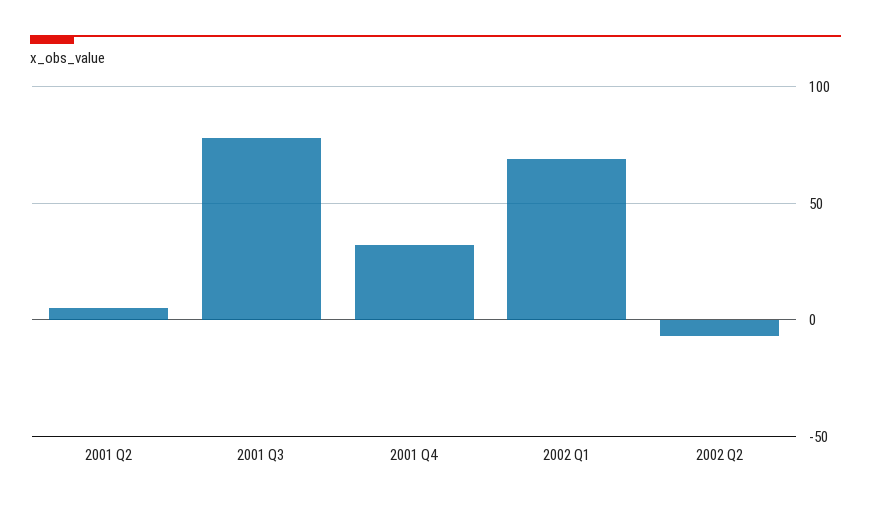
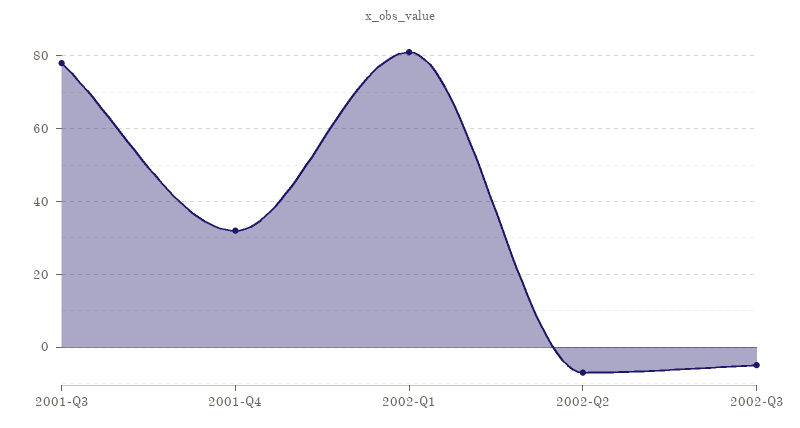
2001 Q2: 5 -> none
2002 Q1: 70 -> 80
2002-Q3: none -> -5

